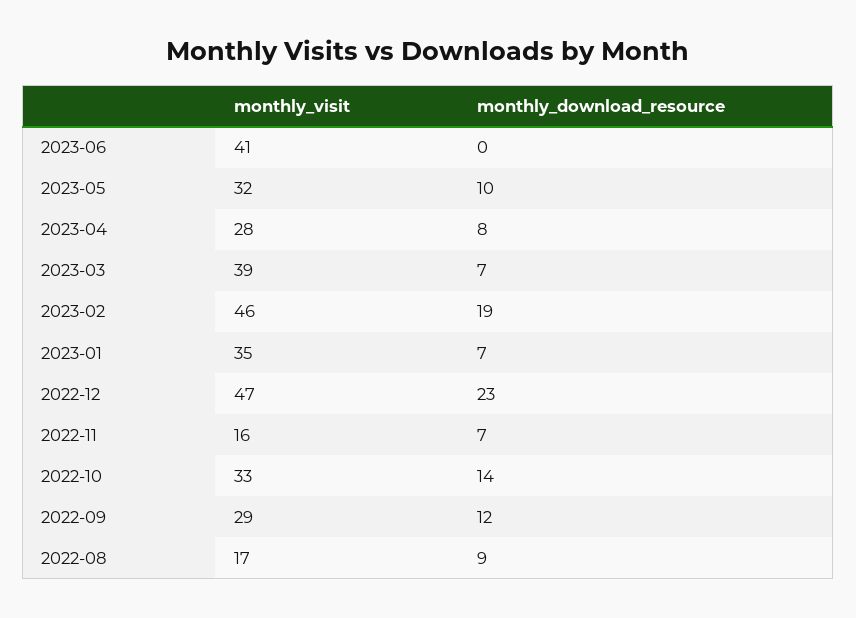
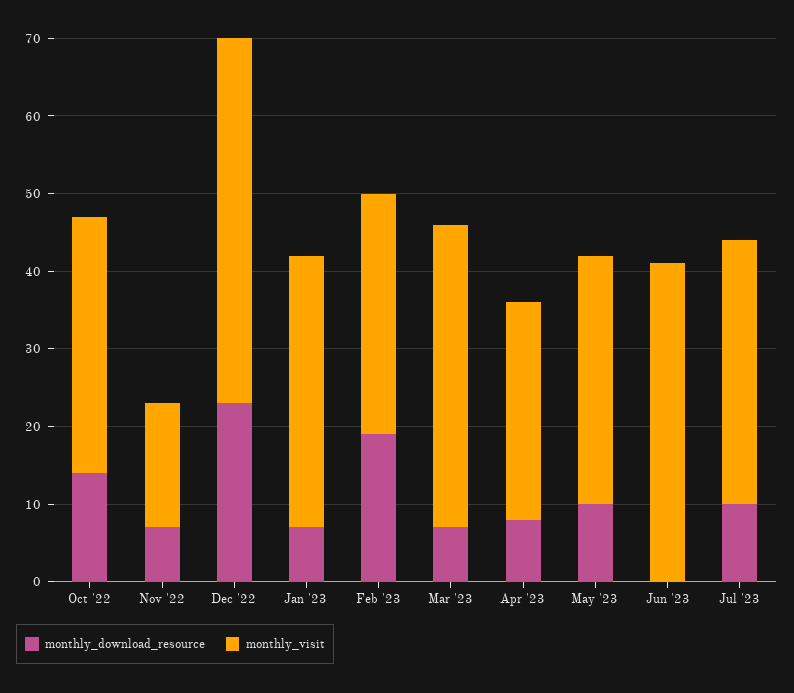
monthly_visit, 2023-02: 46 -> 30
monthly_visit, 2022-09: 29 -> none
monthly_download_resource, 2022-09: 12 -> none
monthly_visit, 2022-08: 17 -> none
monthly_download_resource, 2022-08: 9 -> none
monthly_download_resource, Jul '23: none -> 10
monthly_visit, Jul '23: none -> 35

